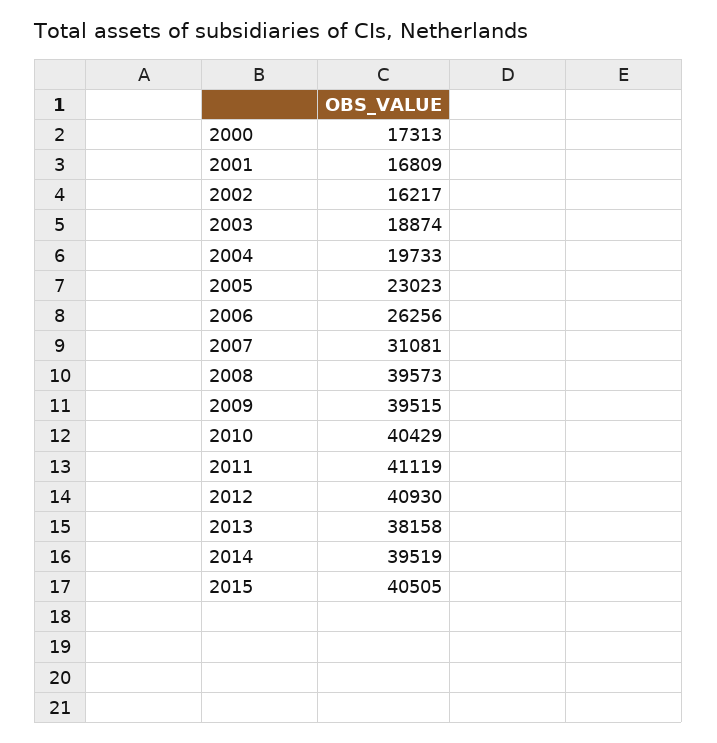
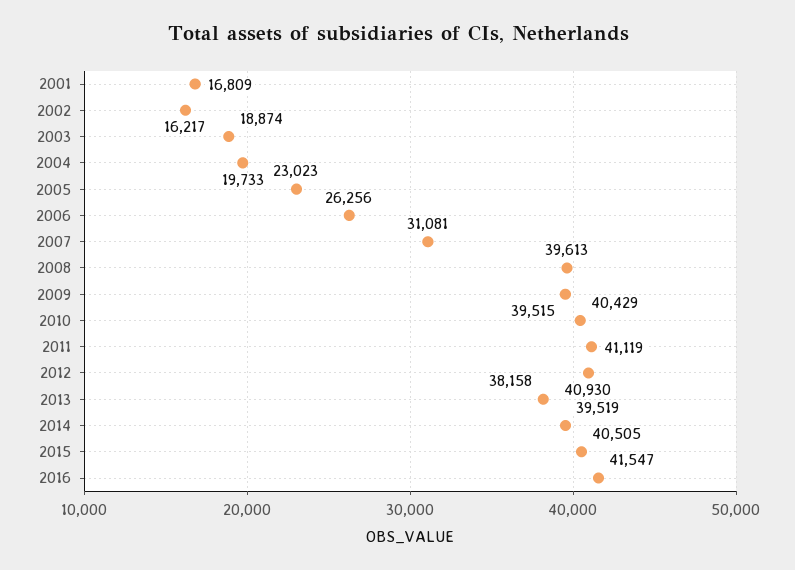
2000: 17313 -> none
2008: 39573 -> 39613
2016: none -> 41547

